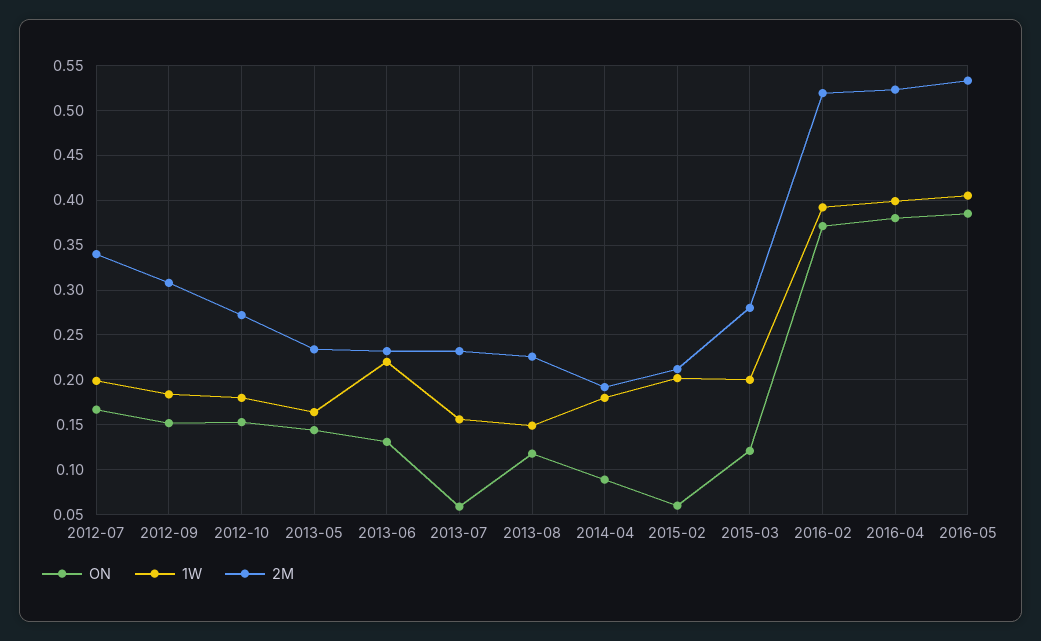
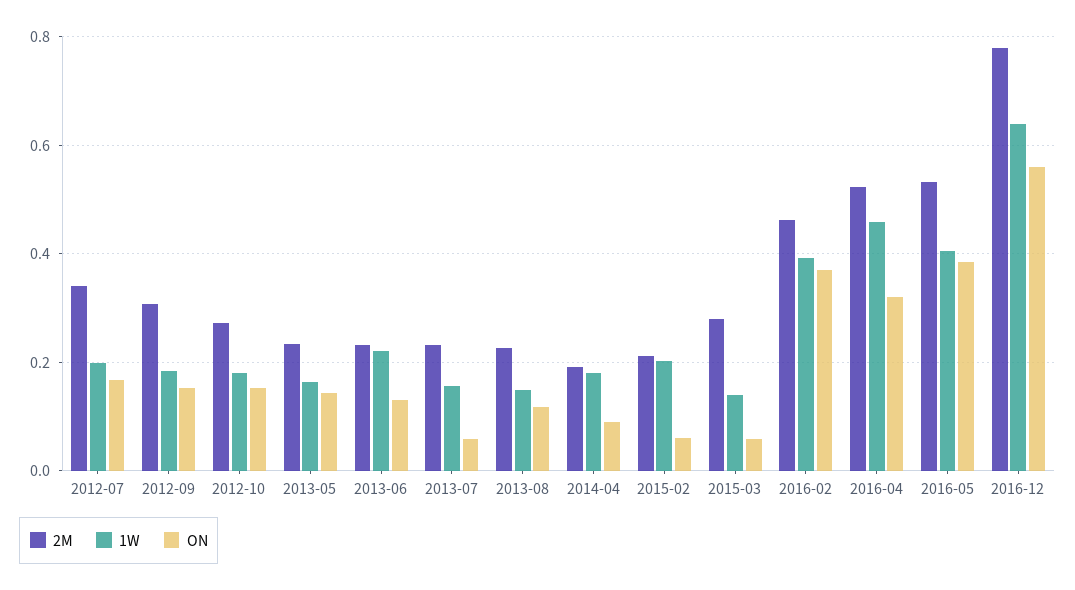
ON, 2015-03: 0.12 -> 0.06
1W, 2015-03: 0.2 -> 0.14
2M, 2016-02: 0.52 -> 0.46
ON, 2016-04: 0.38 -> 0.32
1W, 2016-04: 0.4 -> 0.46
2M, 2016-12: none -> 0.78
1W, 2016-12: none -> 0.64
ON, 2016-12: none -> 0.56

